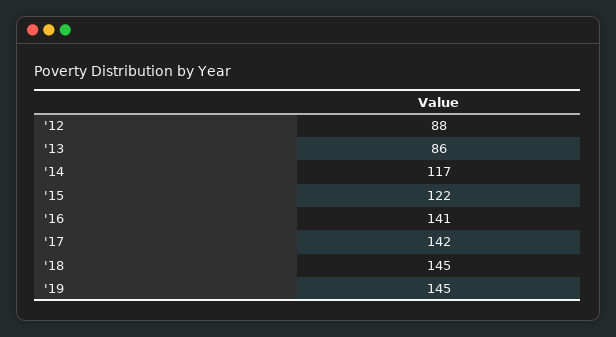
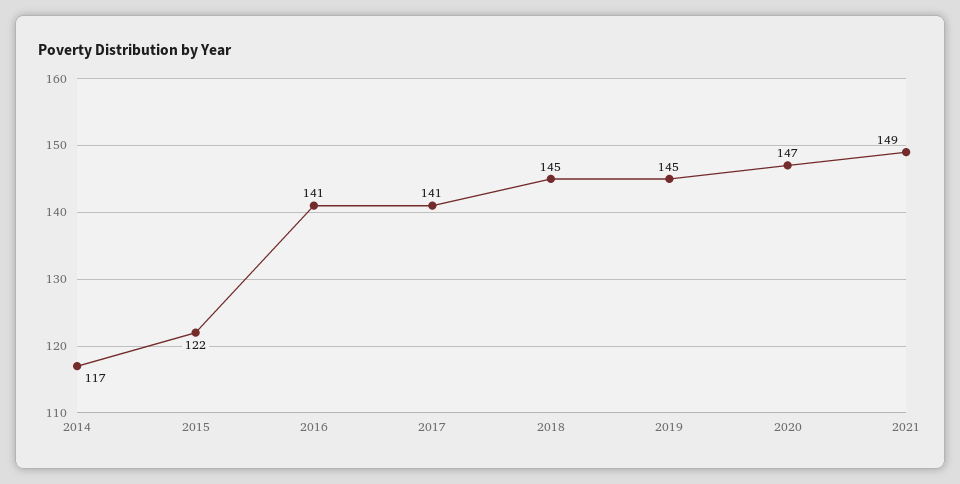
'12: 88 -> none
'13: 86 -> none
'17: 142 -> 141
2020: none -> 147
2021: none -> 149

